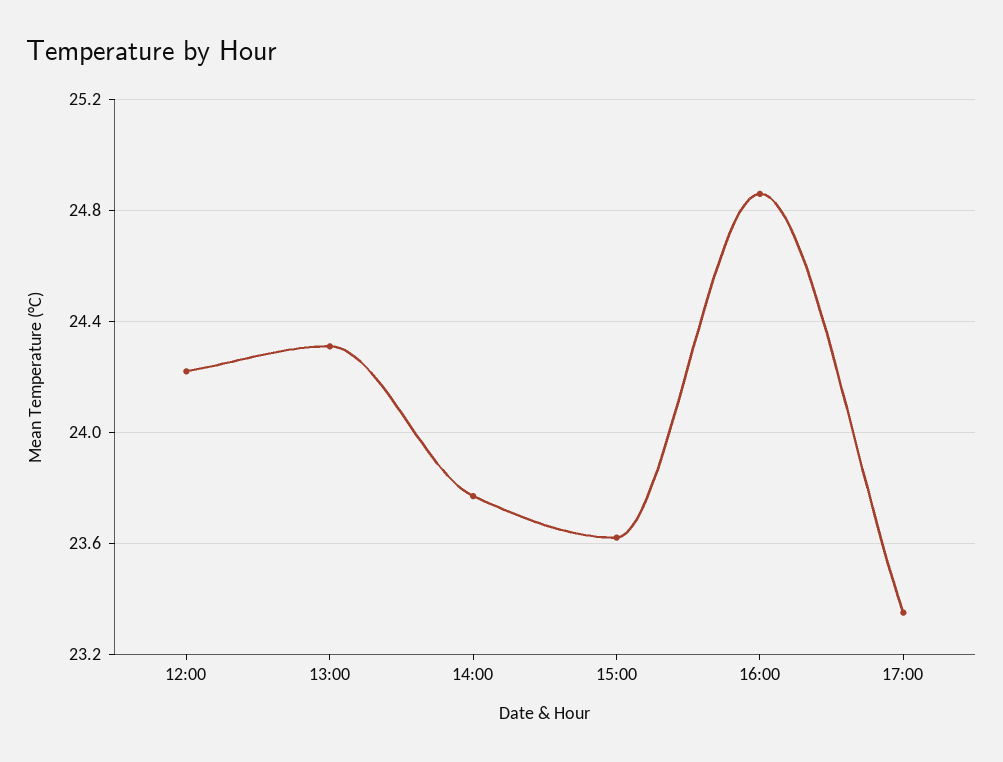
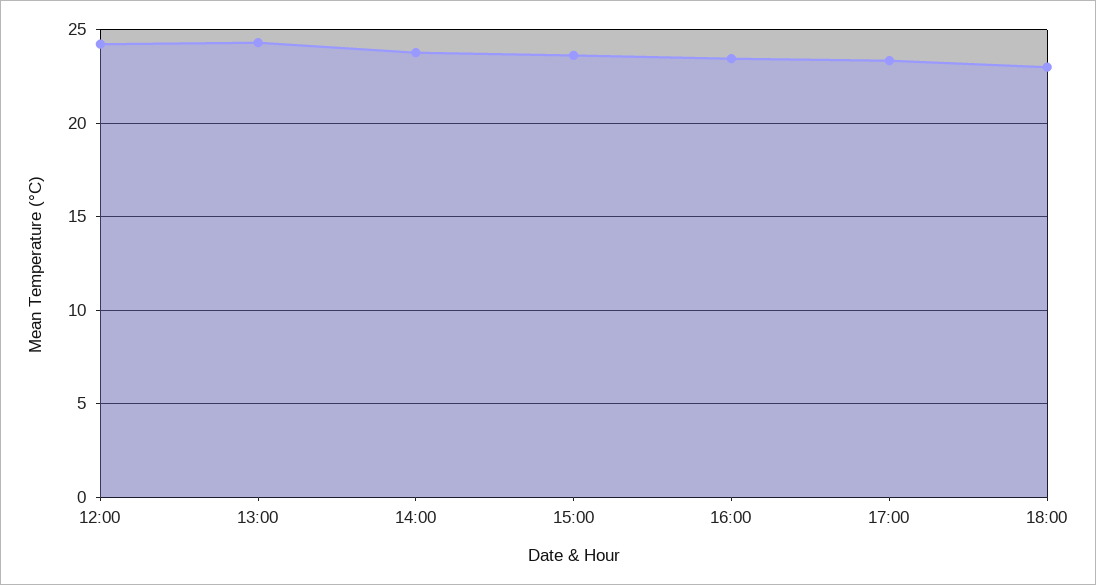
16:00: 24.85 -> 23.5
18:00: none -> 23

